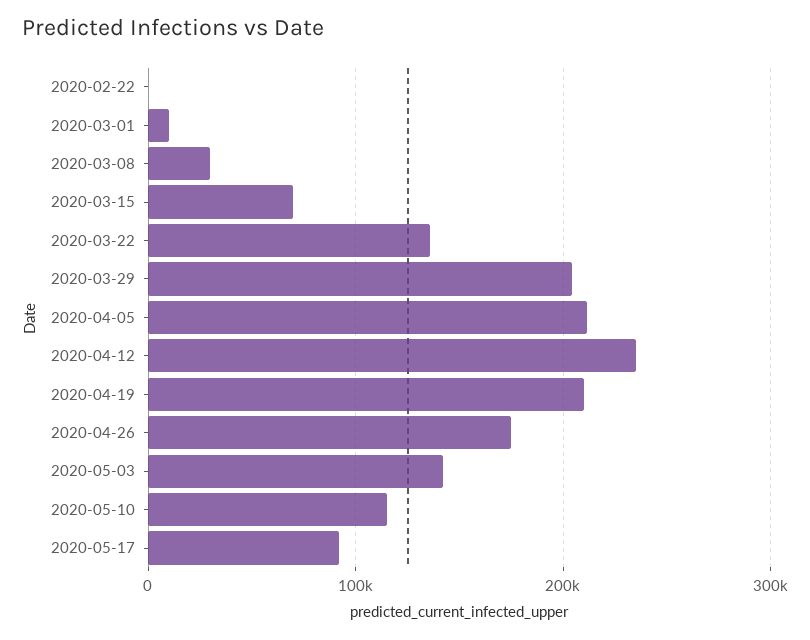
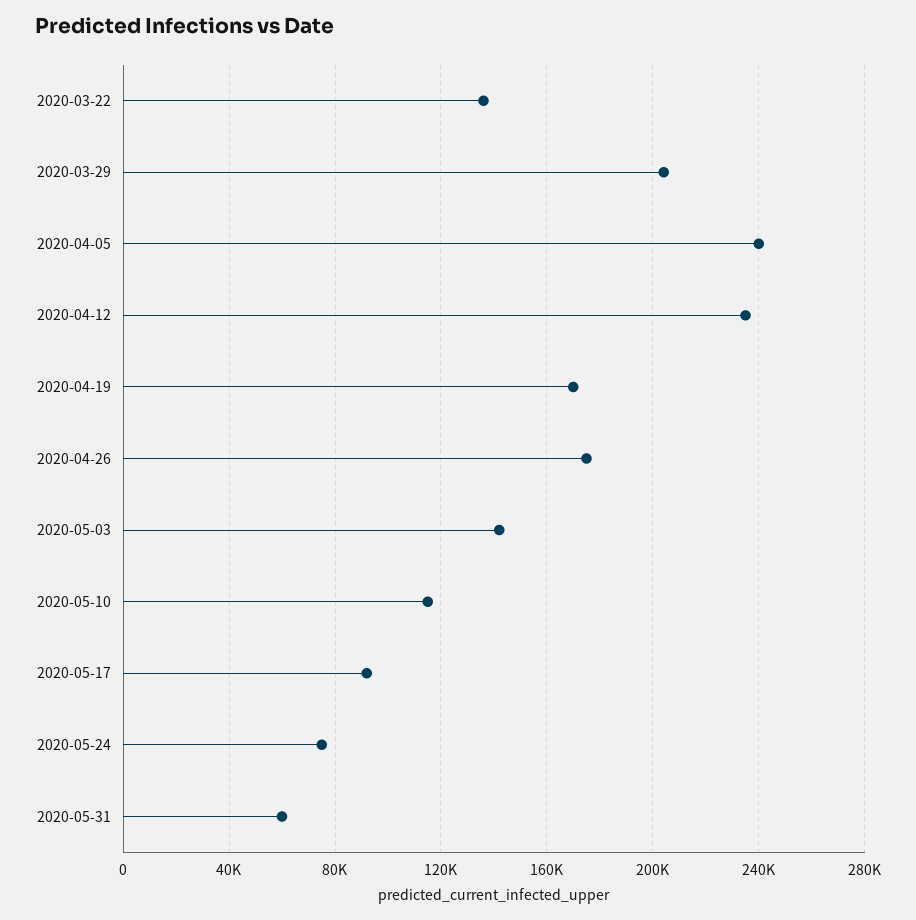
2020-02-22: 0 -> none
2020-03-01: 10000 -> none
2020-03-08: 30000 -> none
2020-03-15: 70000 -> none
2020-04-05: 210000 -> 240000
2020-04-19: 210000 -> 170000
2020-05-24: none -> 75000
2020-05-31: none -> 60000

